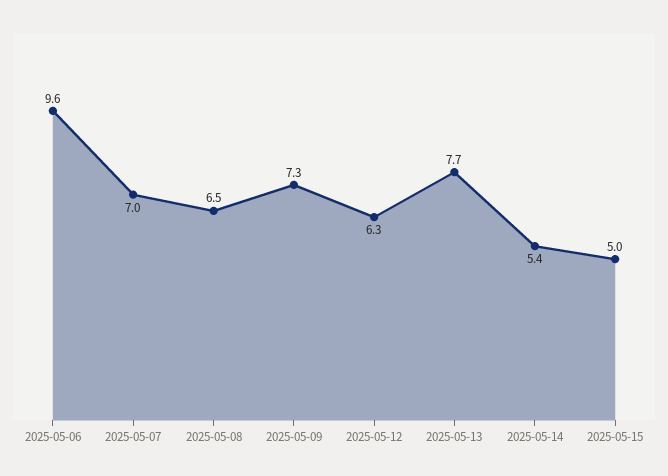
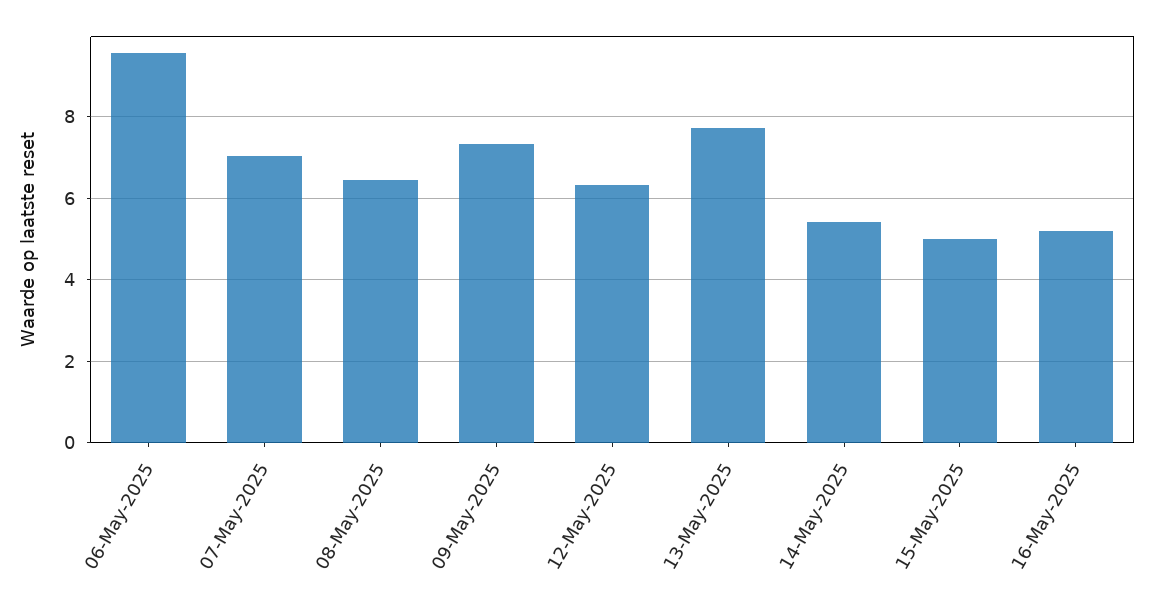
16-May-2025: none -> 5.2

